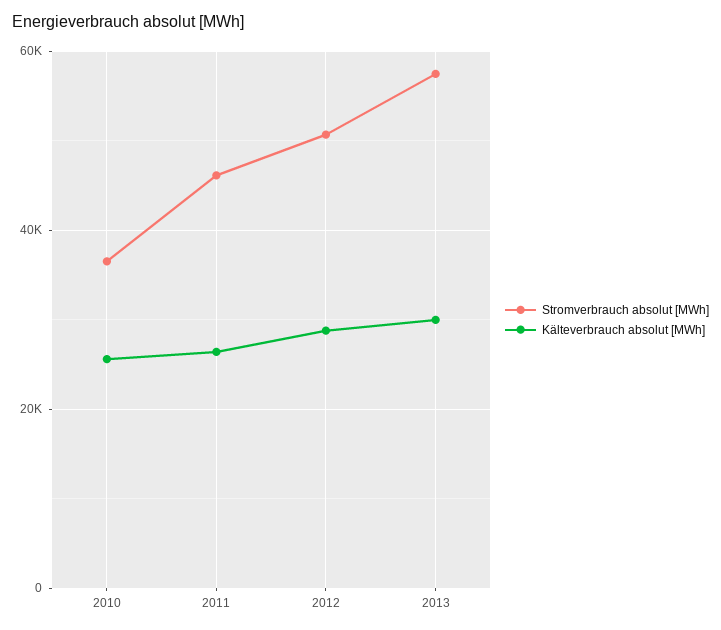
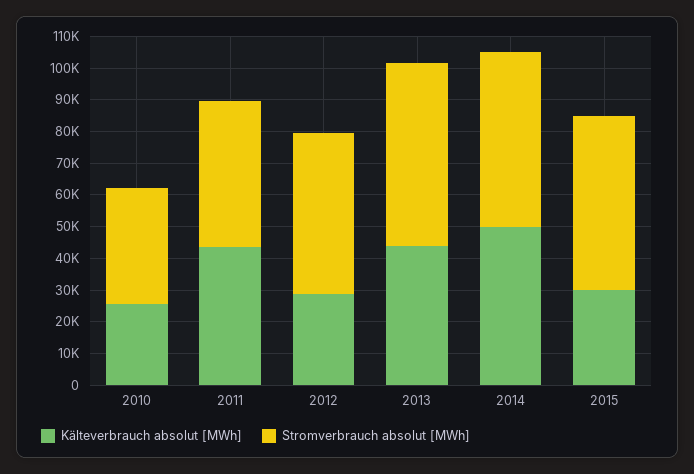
Kälteverbrauch absolut [MWh], 2011: 26000 -> 45000
Kälteverbrauch absolut [MWh], 2013: 30000 -> 45000
Kälteverbrauch absolut [MWh], 2014: none -> 50000
Stromverbrauch absolut [MWh], 2014: none -> 55000
Kälteverbrauch absolut [MWh], 2015: none -> 30000
Stromverbrauch absolut [MWh], 2015: none -> 55000

